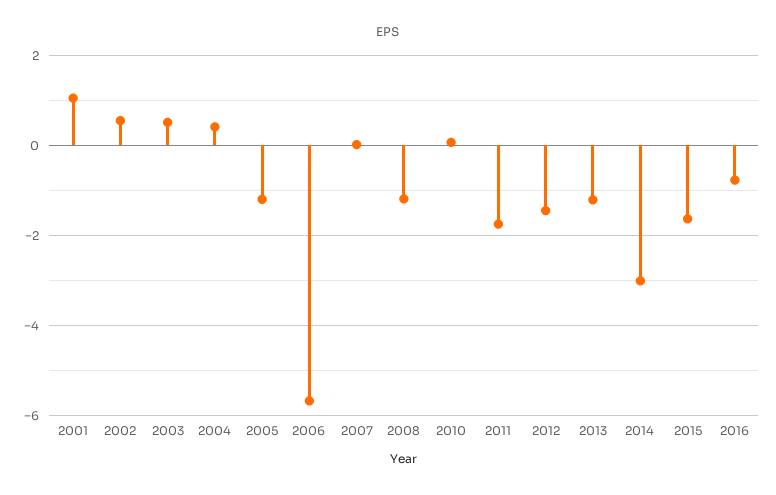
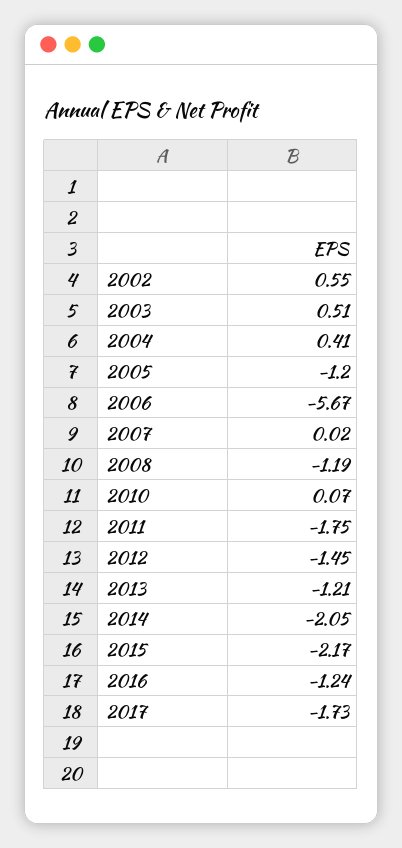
2001: 1 -> none
2014: -3 -> -2.05
2015: -1.6 -> -2.17
2016: -0.8 -> -1.24
2017: none -> -1.73

